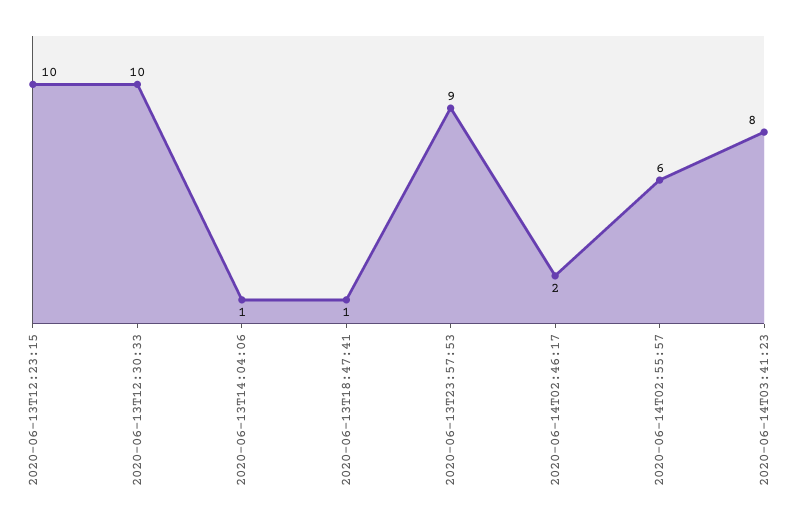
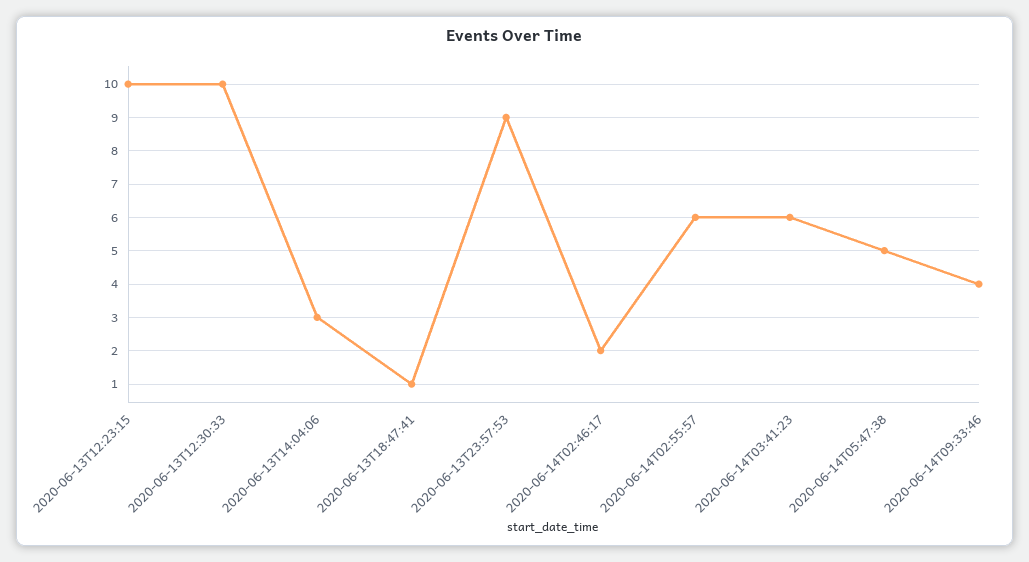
2020-06-13T14:04:06: 1 -> 3
2020-06-14T03:41:23: 8 -> 6
2020-06-14T05:47:38: none -> 5
2020-06-14T09:33:46: none -> 4

